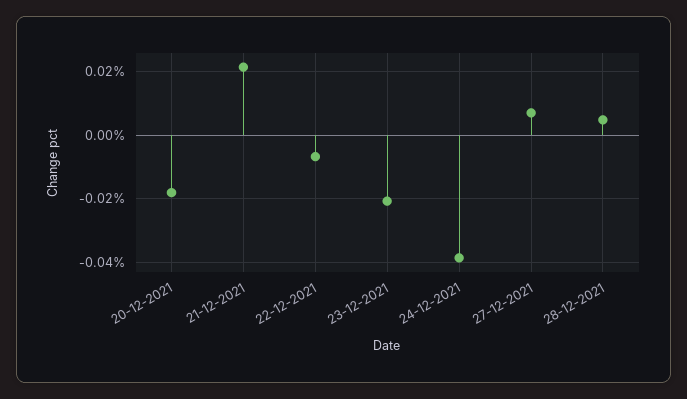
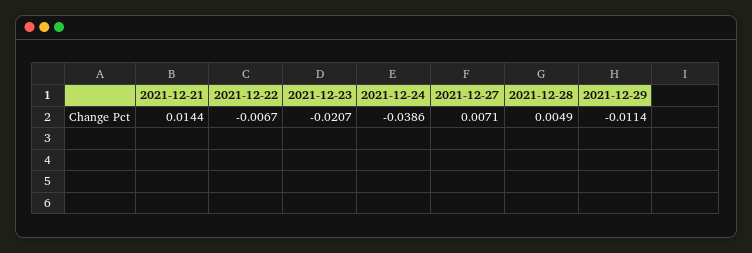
20-12-2021: -0.018 -> none
21-12-2021: 0.022 -> 0.0144
2021-12-29: none -> -0.0114

